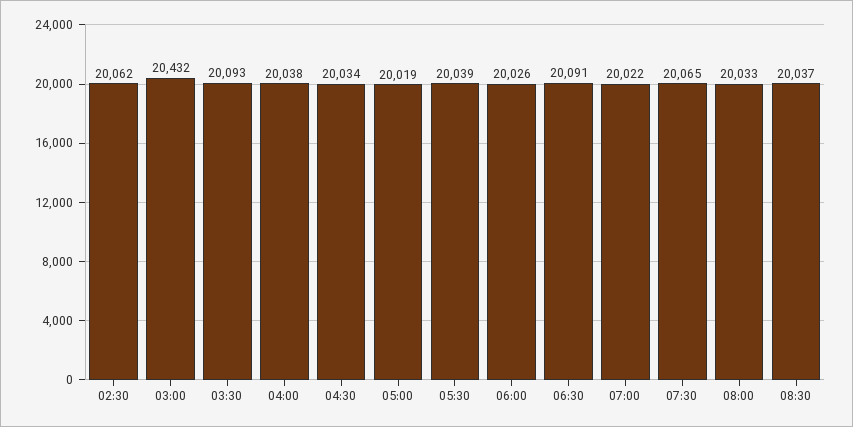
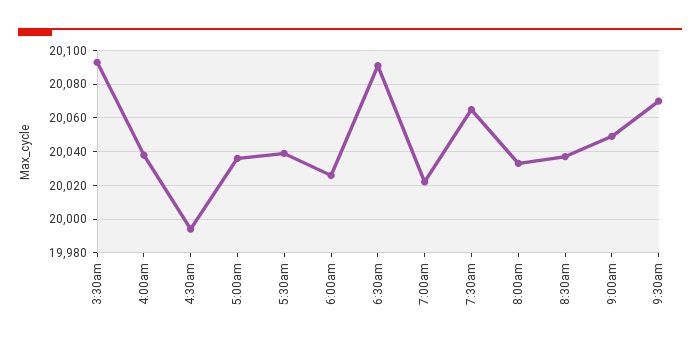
02:30: 20062 -> none
03:00: 20432 -> none
04:30: 20034 -> 19995
05:00: 20019 -> 20035
9:00am: none -> 20050
9:30am: none -> 20070

